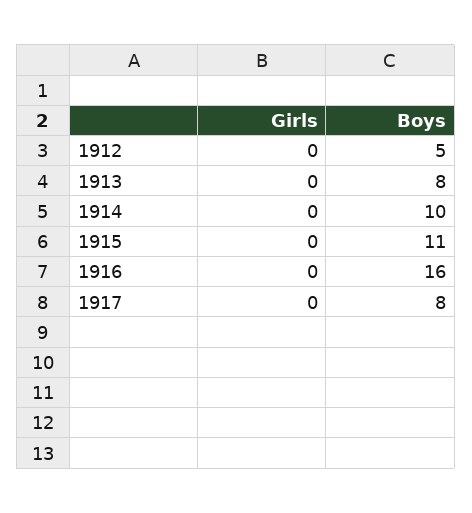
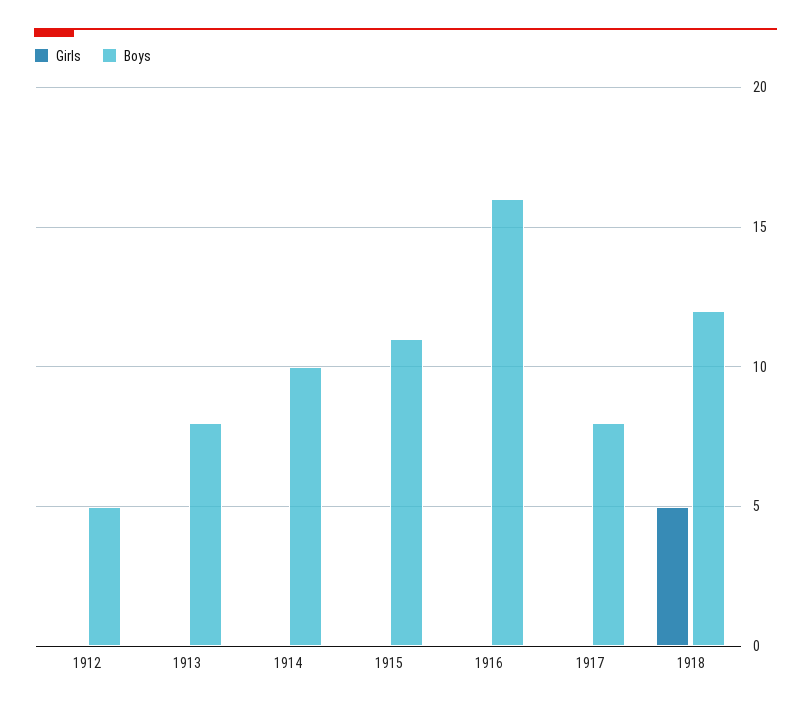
Girls, 1918: none -> 5
Boys, 1918: none -> 12

